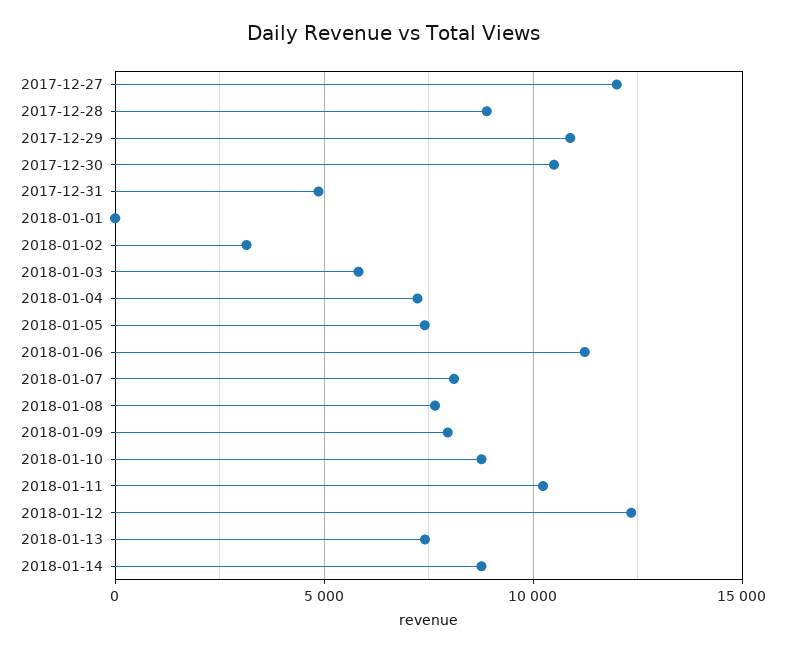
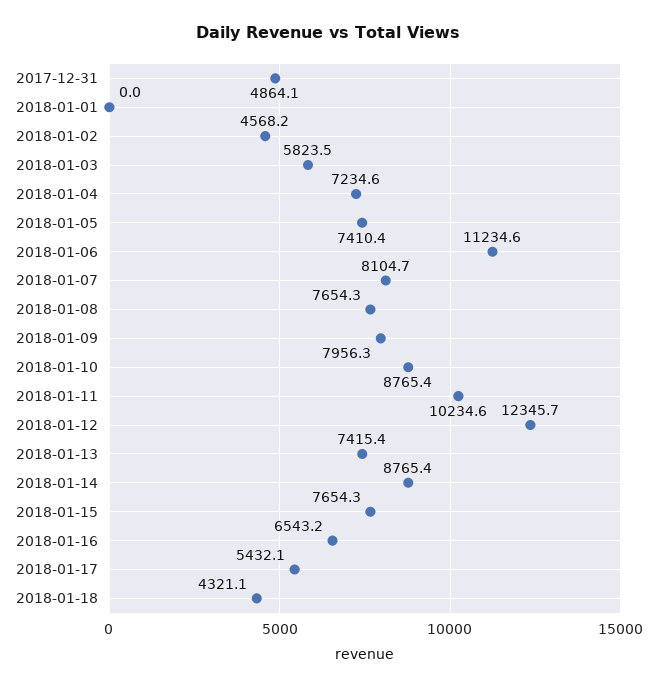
2017-12-27: 12000 -> none
2017-12-28: 9000 -> none
2017-12-29: 11000 -> none
2017-12-30: 10500 -> none
2018-01-02: 3000 -> 4568.2
2018-01-15: none -> 7654.3
2018-01-16: none -> 6543.2
2018-01-17: none -> 5432.1
2018-01-18: none -> 4321.1

